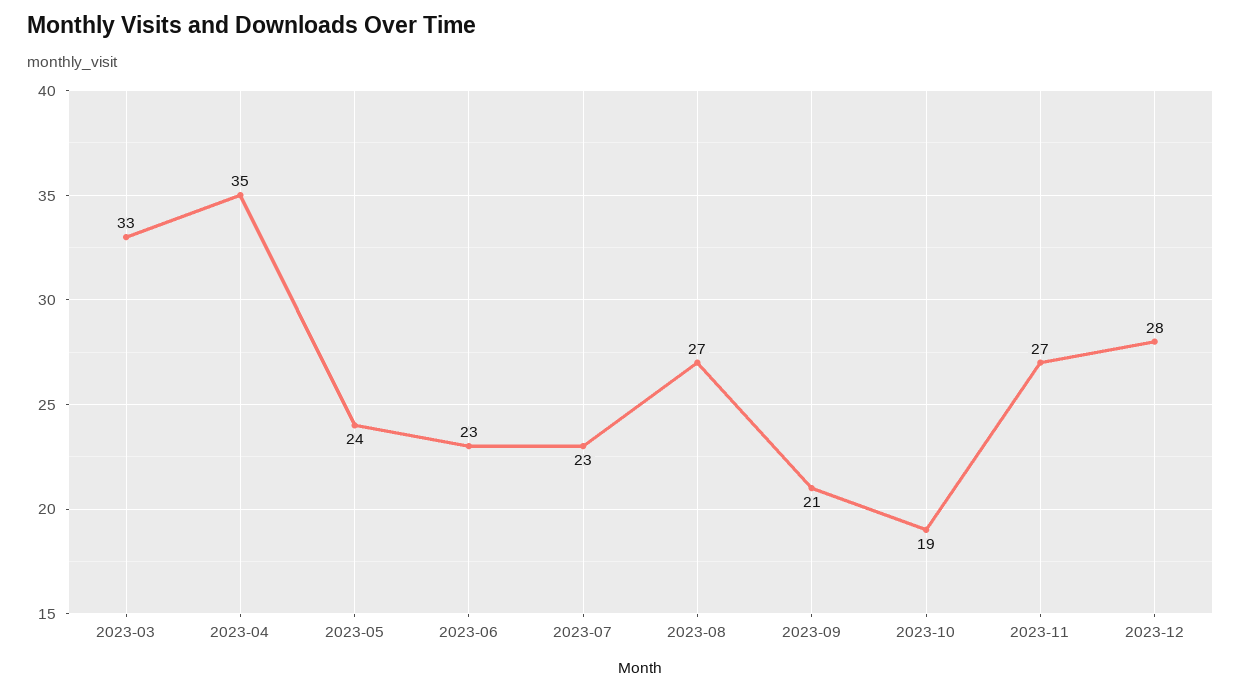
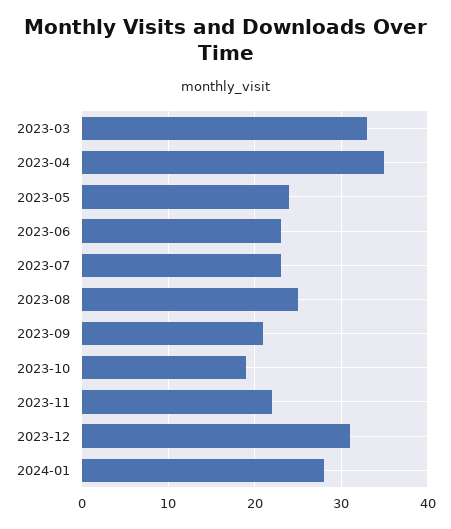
2023-08: 27 -> 25
2023-11: 27 -> 22
2023-12: 28 -> 31
2024-01: none -> 28

